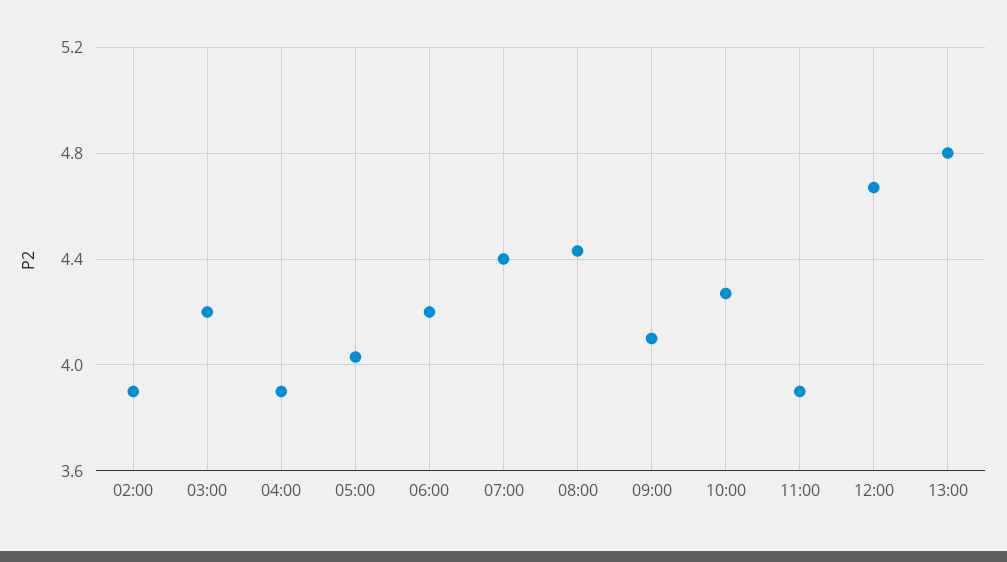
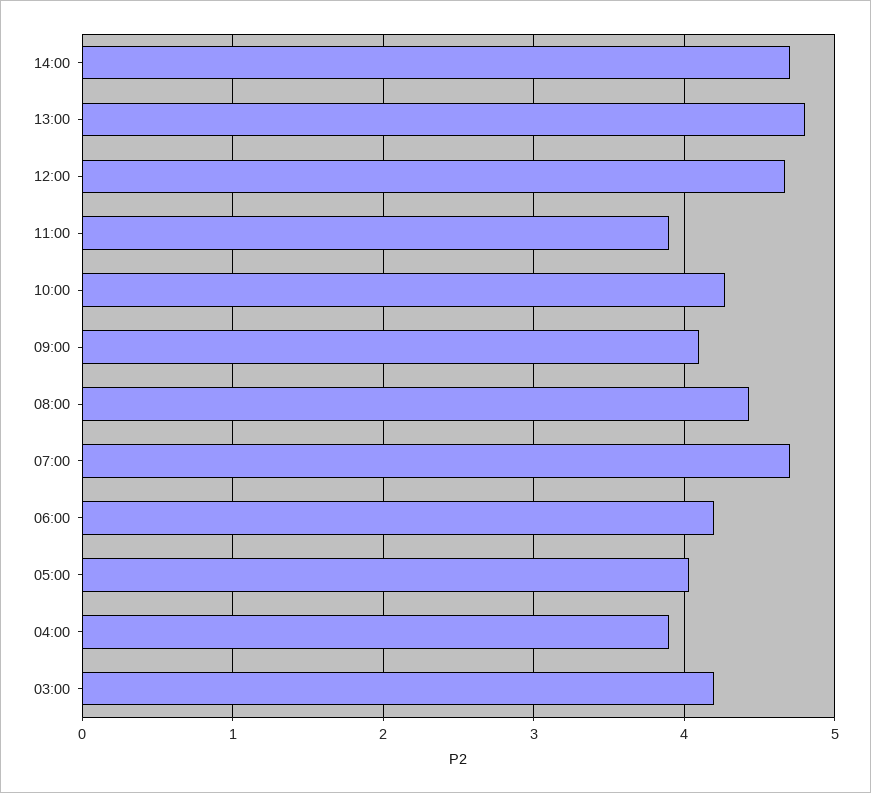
02:00: 3.9 -> none
07:00: 4.4 -> 4.7
14:00: none -> 4.7

